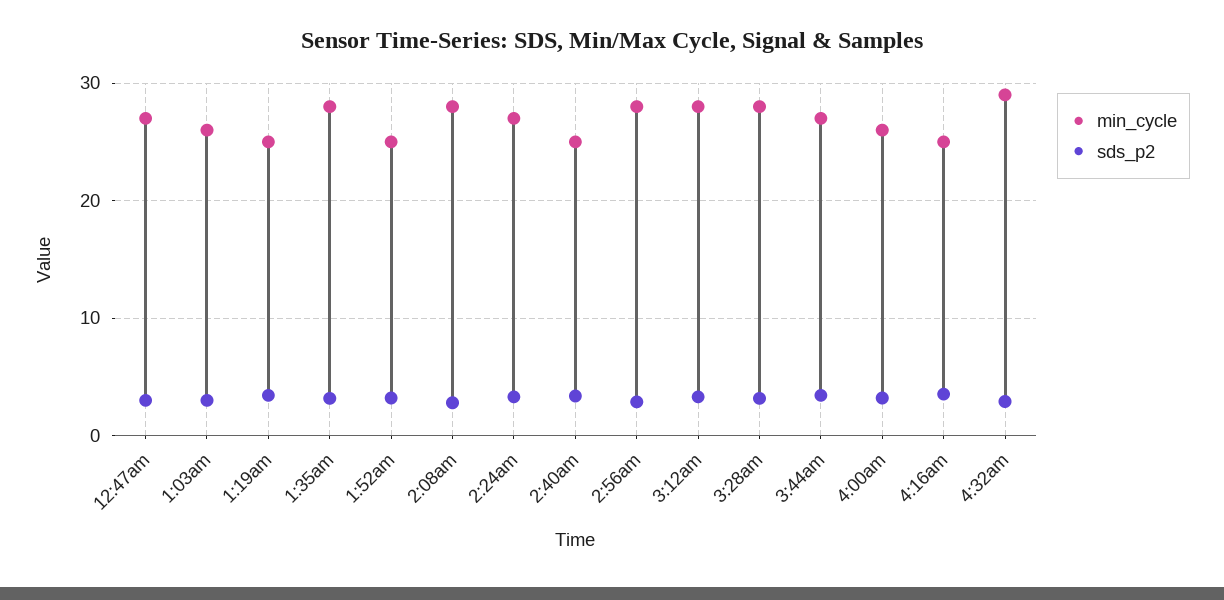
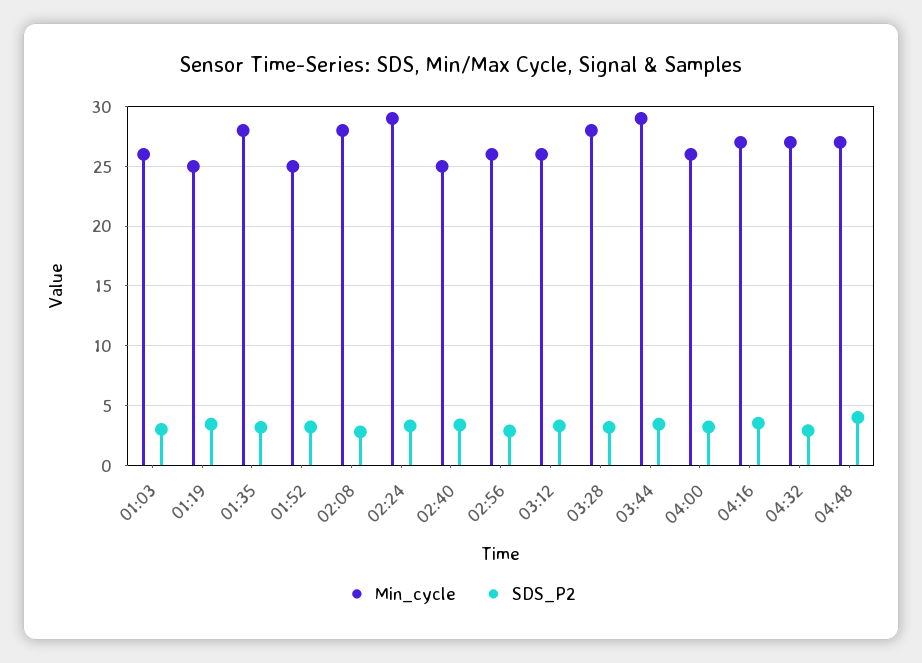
min_cycle, 12:47am: 27 -> none
sds_p2, 12:47am: 3 -> none
min_cycle, 2:24am: 27 -> 29
min_cycle, 2:56am: 28 -> 26
min_cycle, 3:12am: 28 -> 26
min_cycle, 3:44am: 27 -> 29
min_cycle, 4:16am: 25 -> 27
min_cycle, 4:32am: 29 -> 27
min_cycle, 04:48: none -> 27
sds_p2, 04:48: none -> 4

